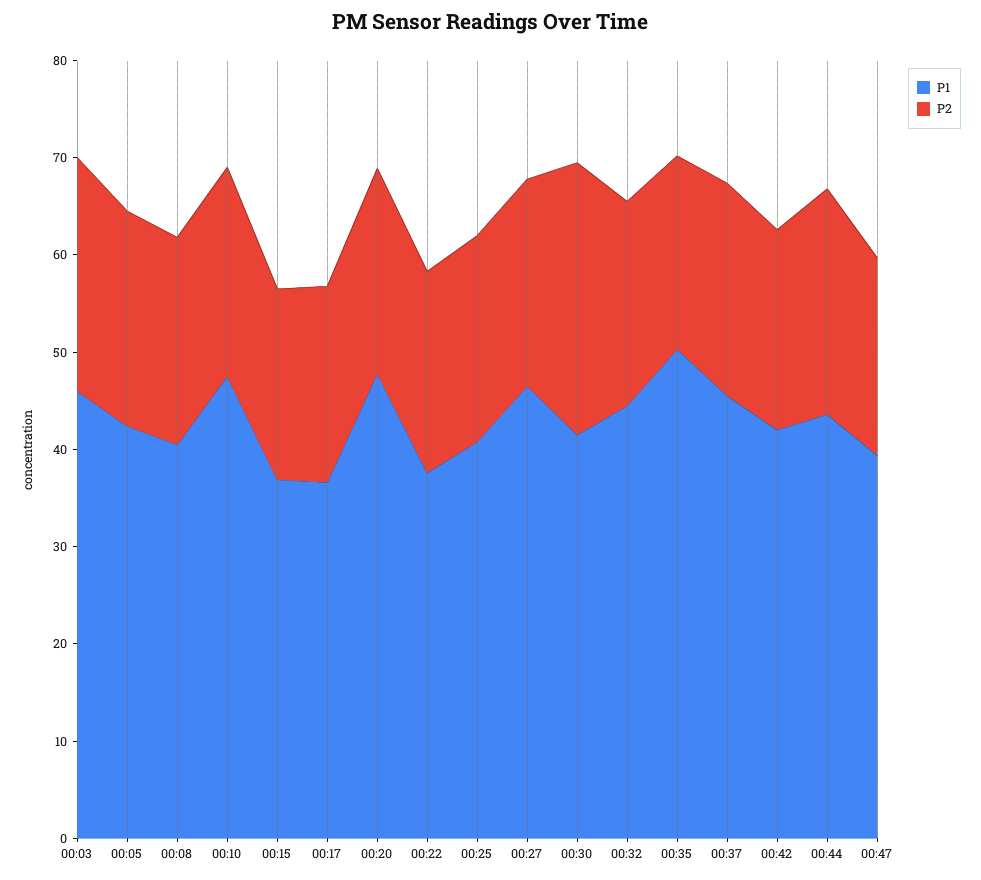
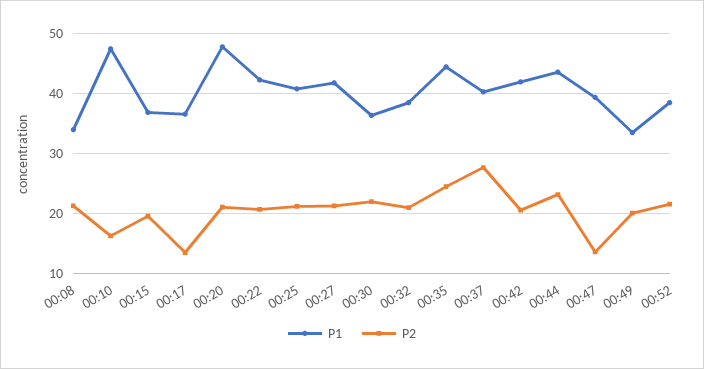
P1, 00:03: 46 -> none
P2, 00:03: 24 -> none
P1, 00:05: 42 -> none
P2, 00:05: 22 -> none
P1, 00:08: 40 -> 34
P2, 00:10: 22 -> 16
P2, 00:17: 20 -> 14
P1, 00:22: 38 -> 42
P1, 00:27: 46 -> 42
P1, 00:30: 42 -> 36
P2, 00:30: 28 -> 22
P1, 00:32: 44 -> 38
P1, 00:35: 50 -> 44
P2, 00:35: 20 -> 24
P1, 00:37: 46 -> 40
P2, 00:37: 22 -> 28
P2, 00:47: 20 -> 14
P1, 00:49: none -> 34
P2, 00:49: none -> 20
P1, 00:52: none -> 38
P2, 00:52: none -> 22

